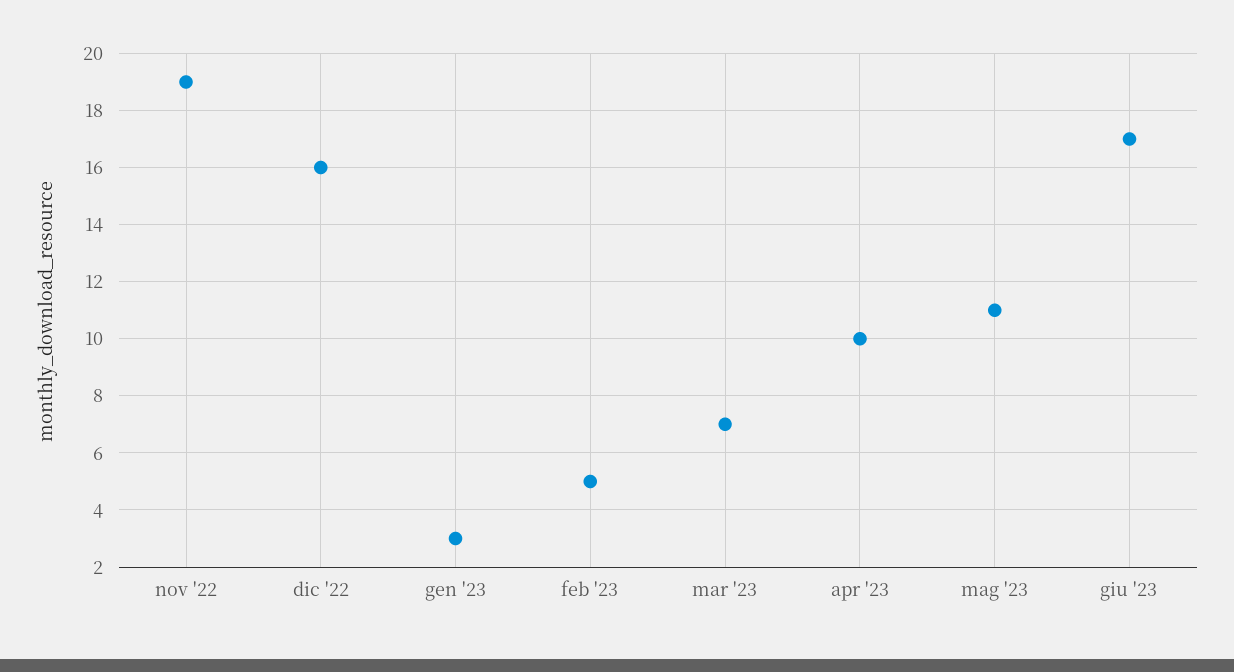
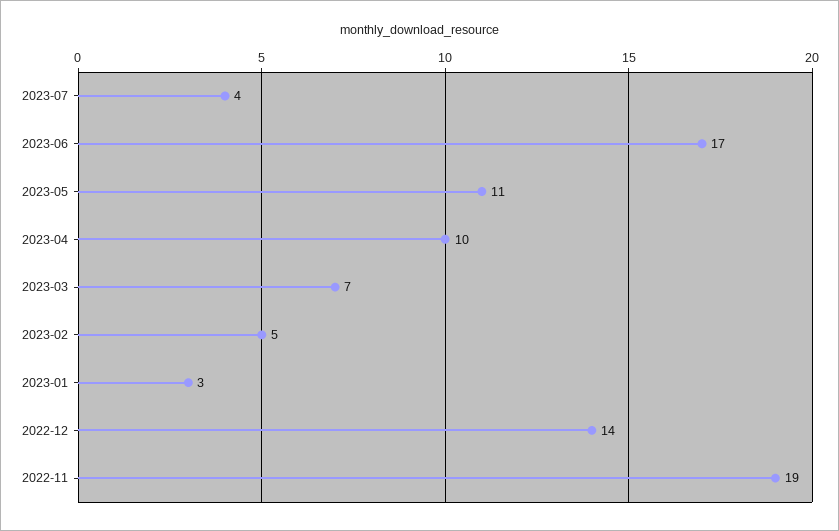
dic '22: 16 -> 14
2023-07: none -> 4

